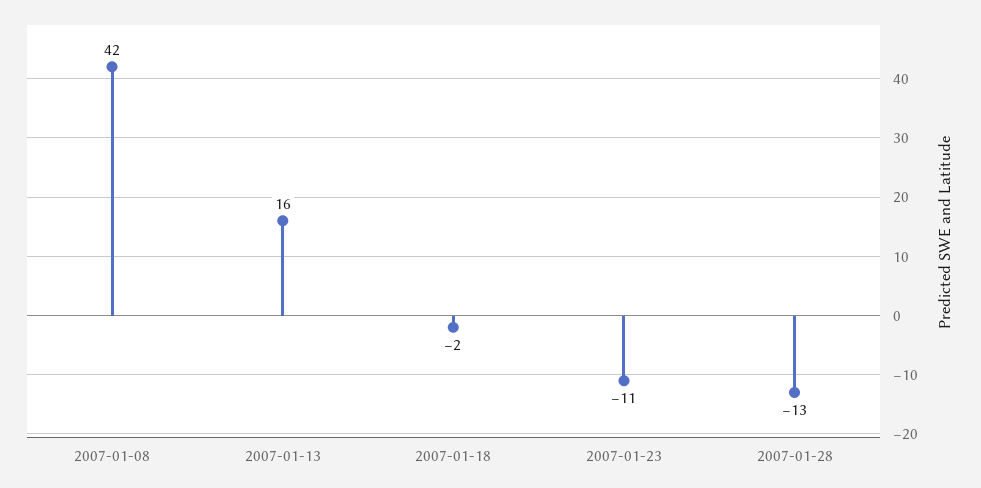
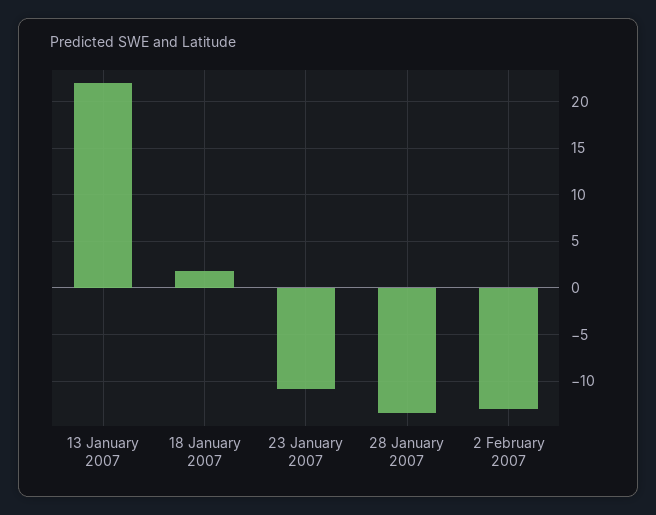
2007-01-08: 42 -> none
2007-01-13: 16 -> 22
2007-01-18: -2 -> 2
2 February 2007: none -> -13

